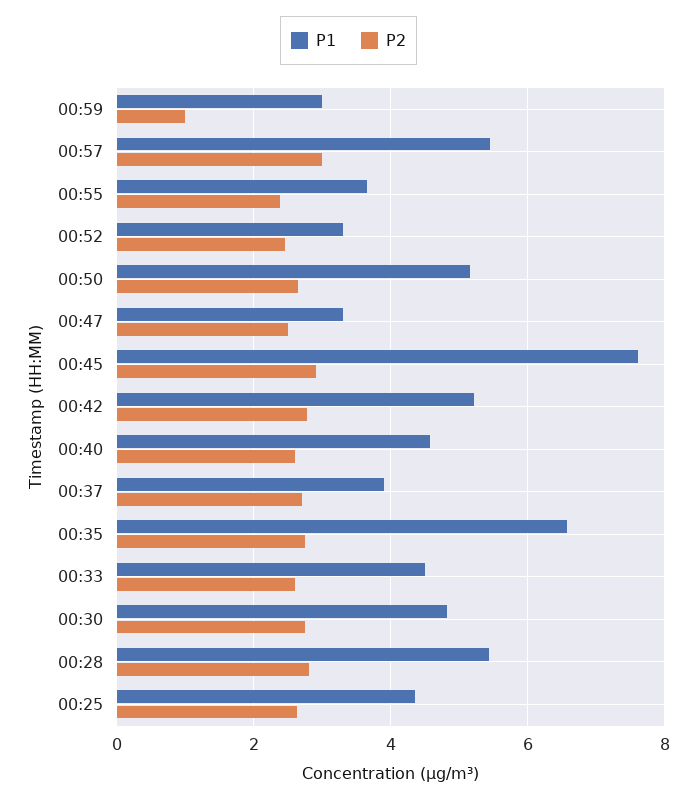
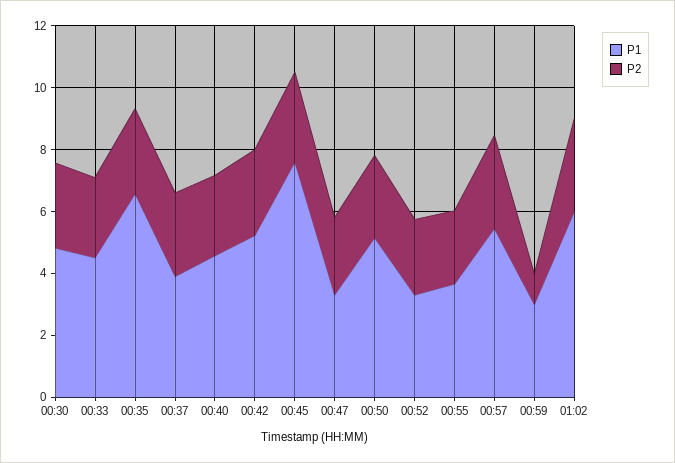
P1, 00:28: 5.4 -> none
P2, 00:28: 2.8 -> none
P1, 00:25: 4.4 -> none
P2, 00:25: 2.6 -> none
P1, 01:02: none -> 6
P2, 01:02: none -> 3

